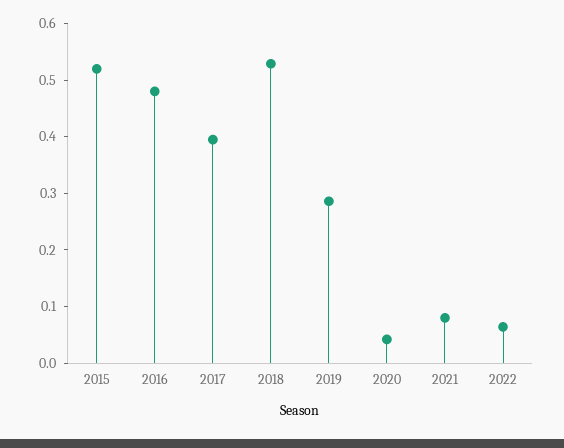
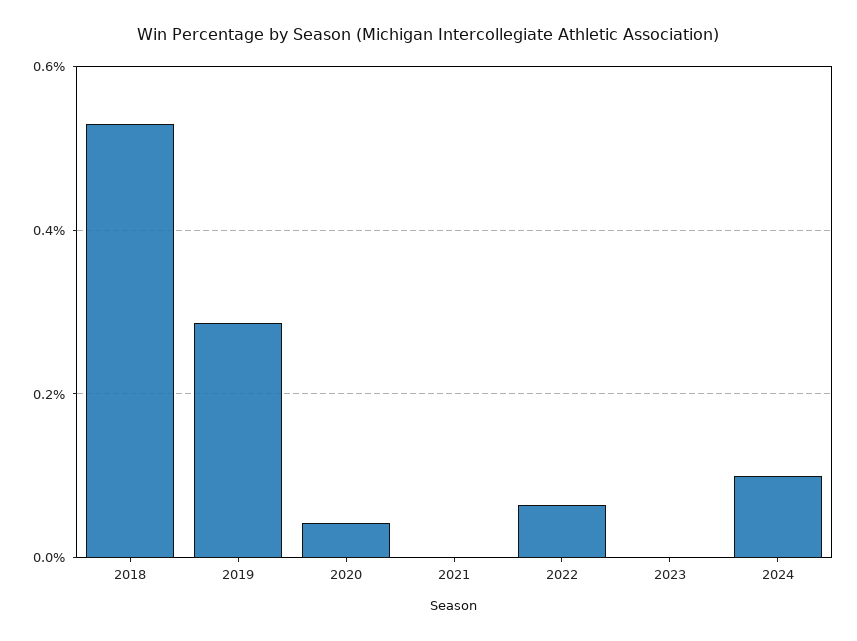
2015: 0.52 -> none
2016: 0.48 -> none
2017: 0.4 -> none
2021: 0.08 -> 0
2023: none -> 0
2024: none -> 0.1

